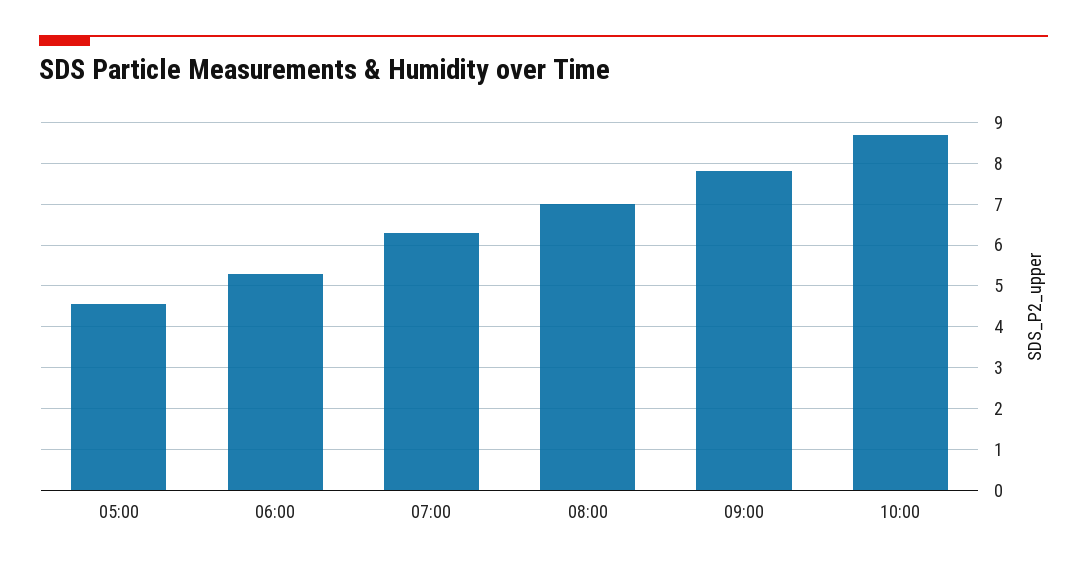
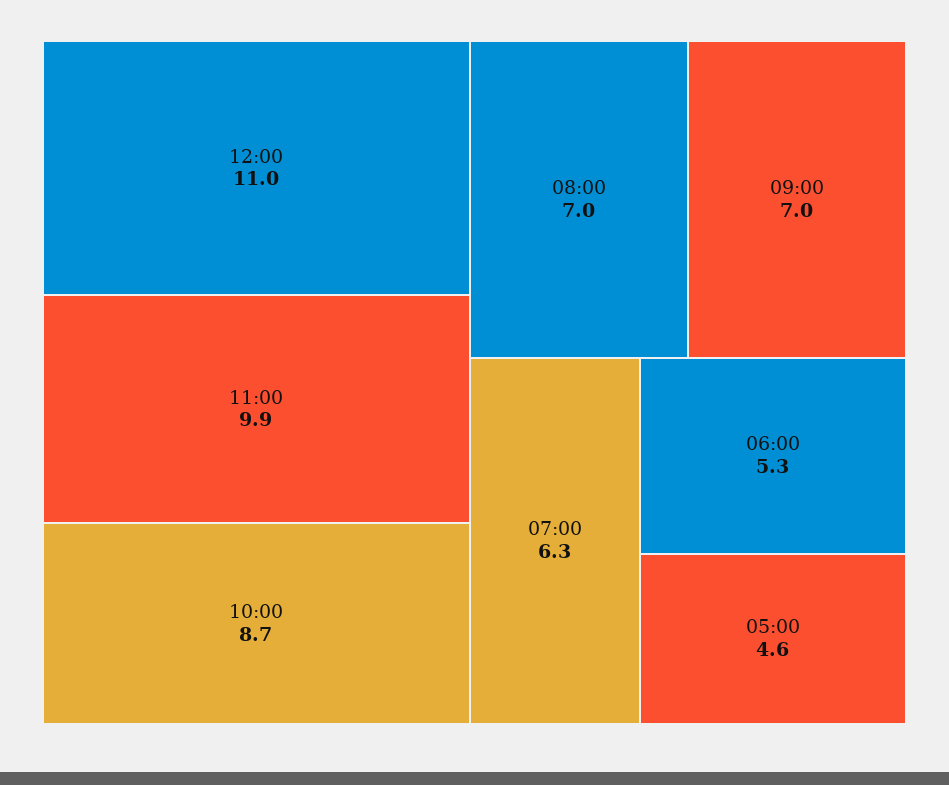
09:00: 7.8 -> 7
12:00: none -> 11
11:00: none -> 9.9

